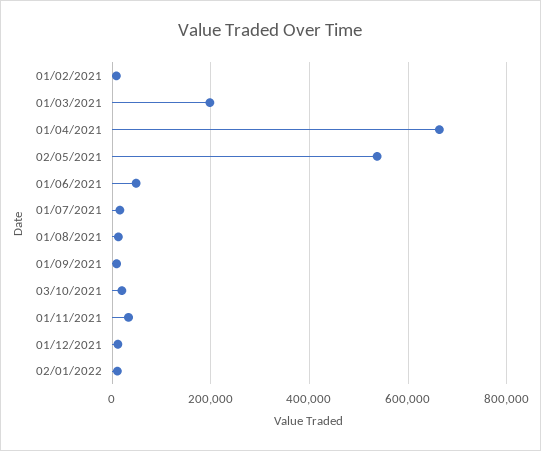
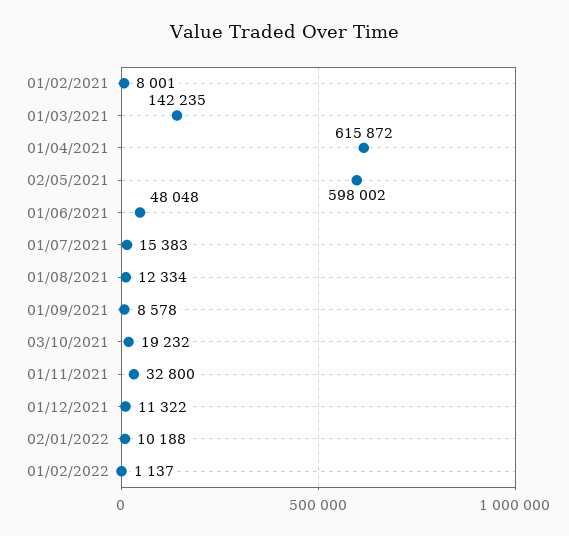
01/03/2021: 200000 -> 142235
01/04/2021: 660000 -> 615872
02/05/2021: 540000 -> 598002
01/02/2022: none -> 1137

